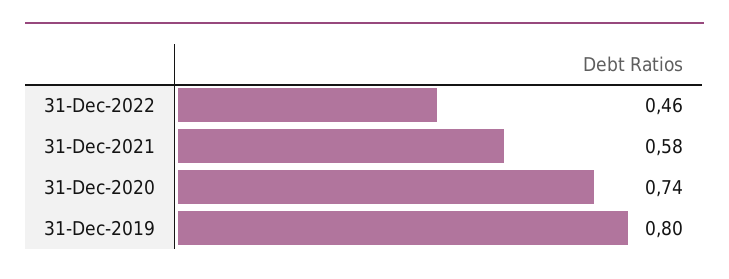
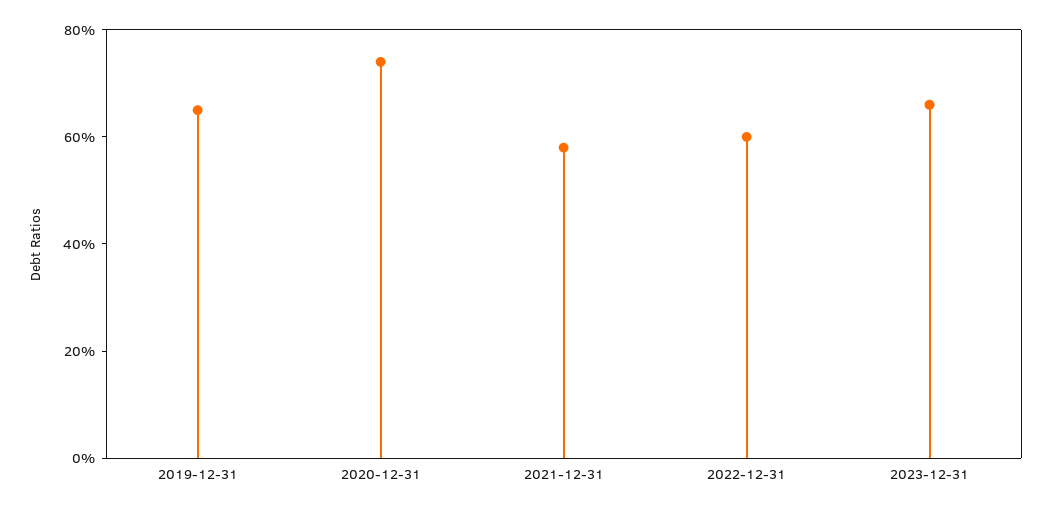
31-Dec-2022: 0.46 -> 0.6
31-Dec-2019: 0.8 -> 0.65
2023-12-31: none -> 0.65

